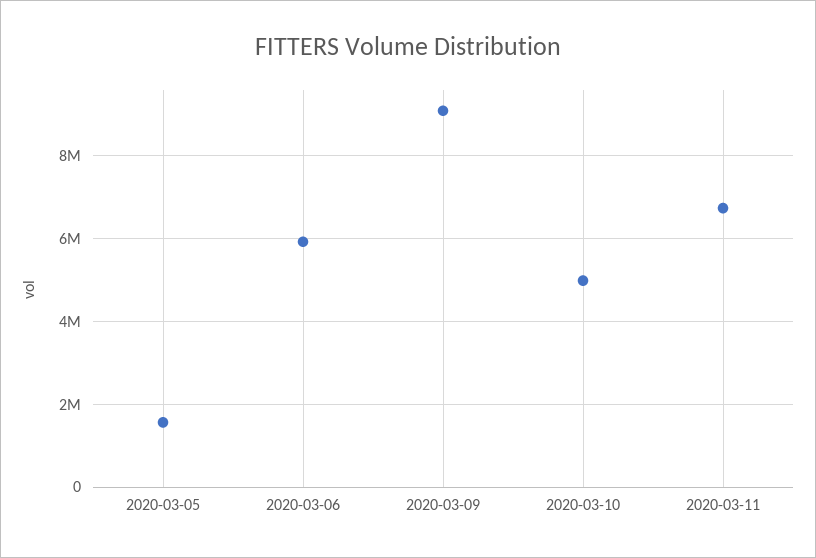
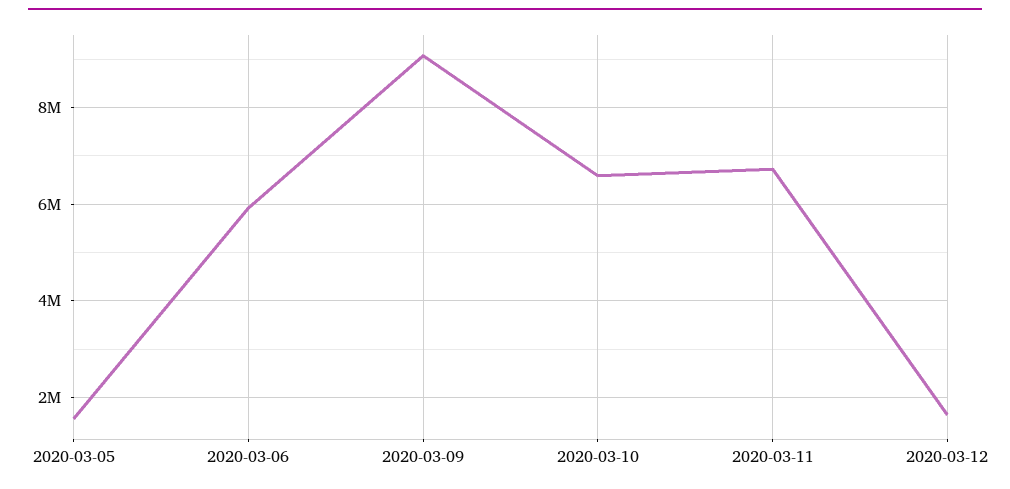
2020-03-10: 5000000 -> 6600000
2020-03-12: none -> 1600000

